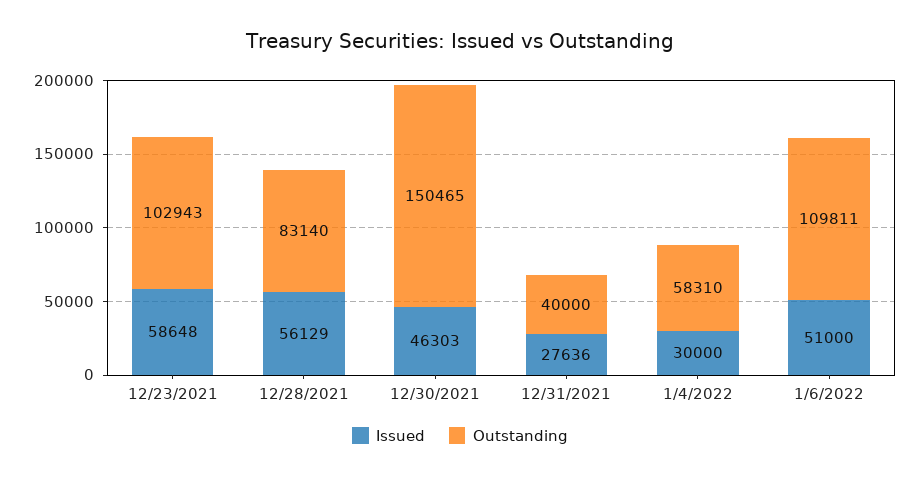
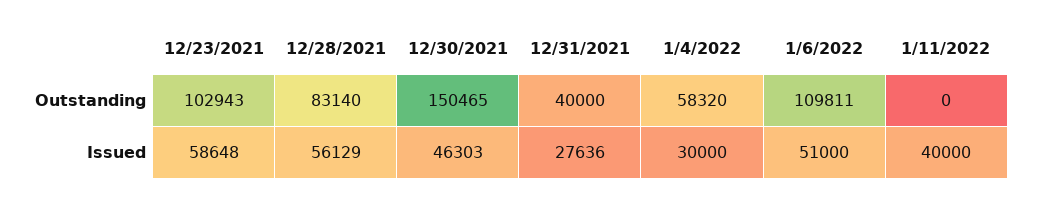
Outstanding, 1/4/2022: 58310 -> 58320
Outstanding, 1/11/2022: none -> 0
Issued, 1/11/2022: none -> 40000

